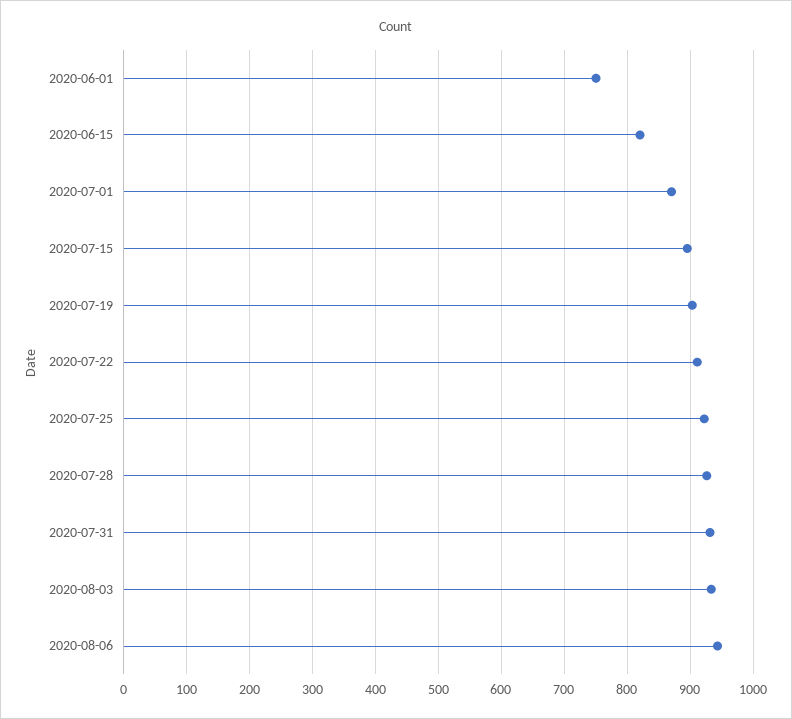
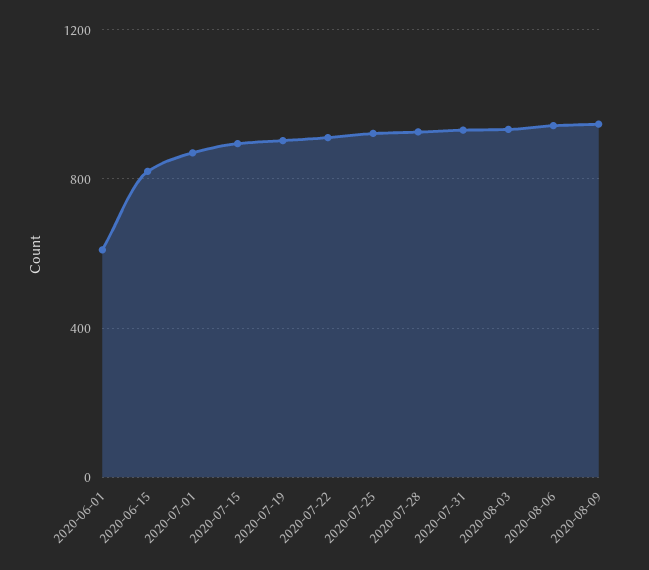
2020-06-01: 750 -> 600
2020-08-09: none -> 950

